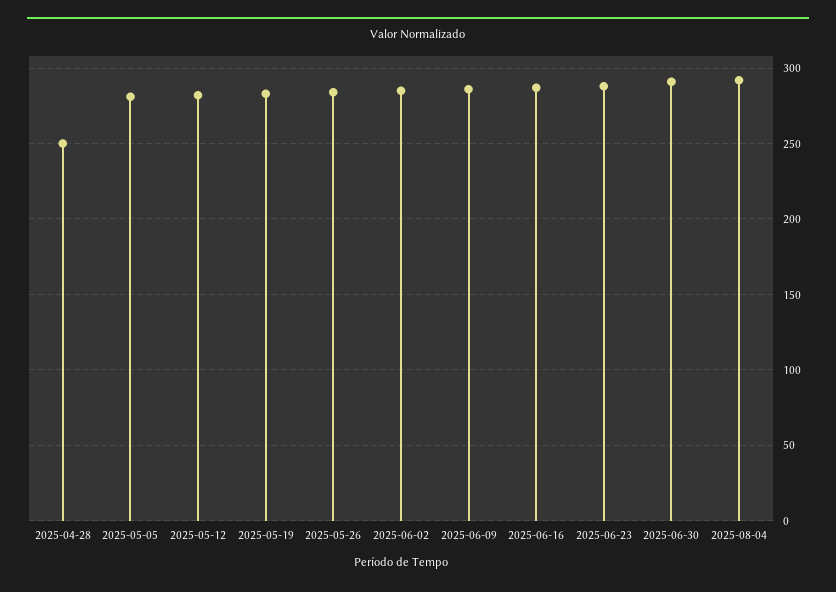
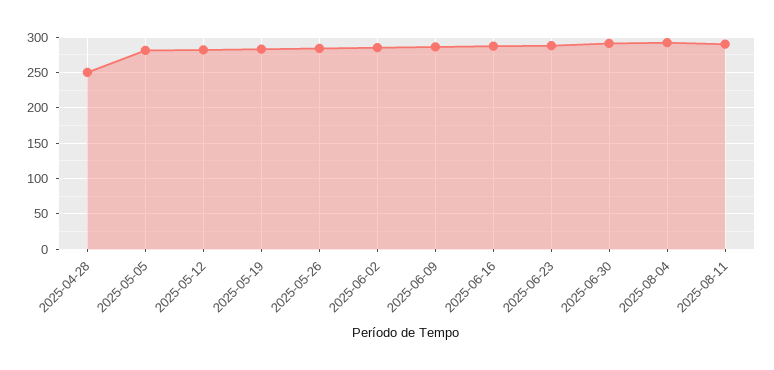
2025-08-11: none -> 290

